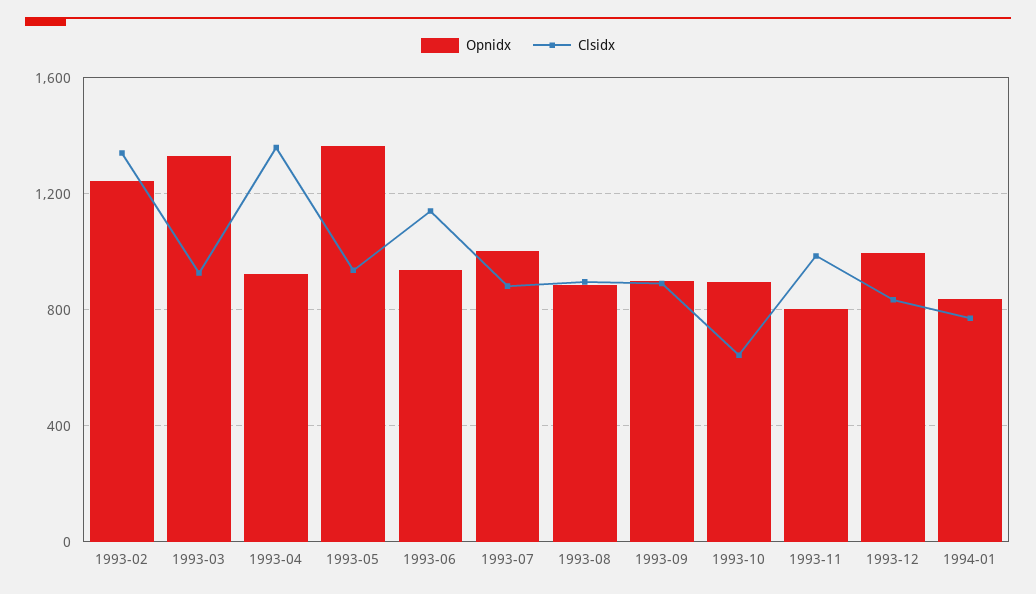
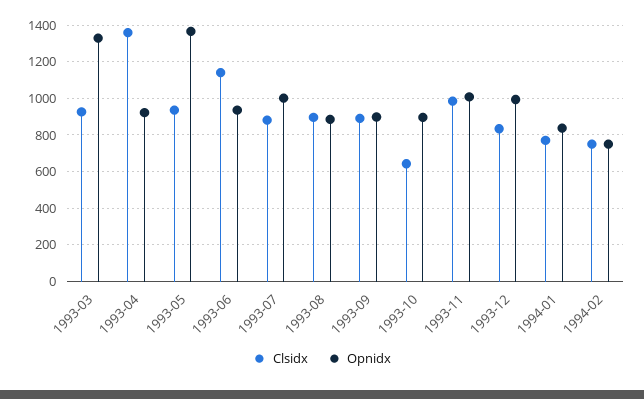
Opnidx, 1993-02: 1250 -> none
Clsidx, 1993-02: 1350 -> none
Opnidx, 1993-11: 800 -> 1000
Clsidx, 1994-02: none -> 750
Opnidx, 1994-02: none -> 750

